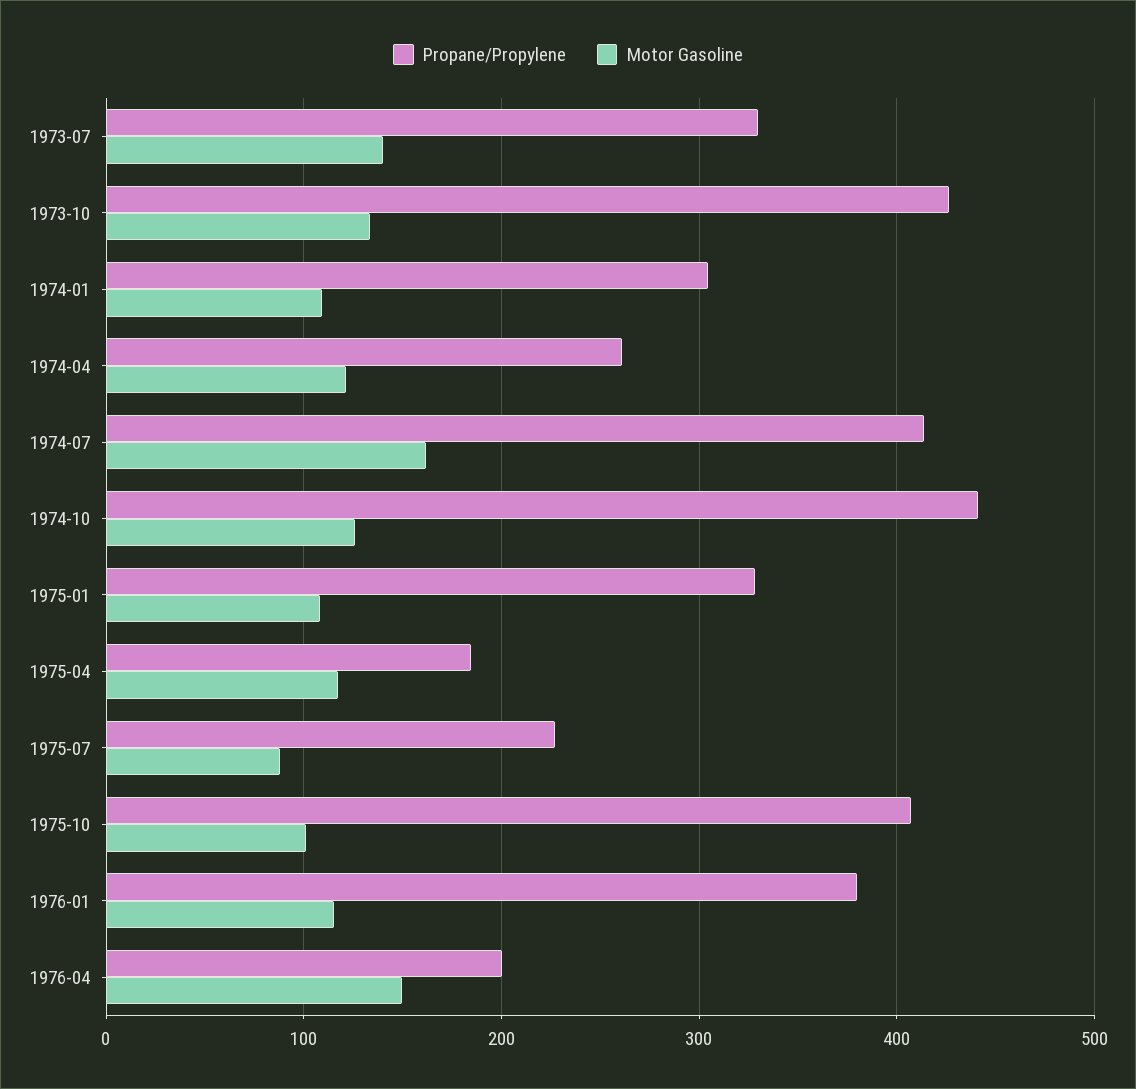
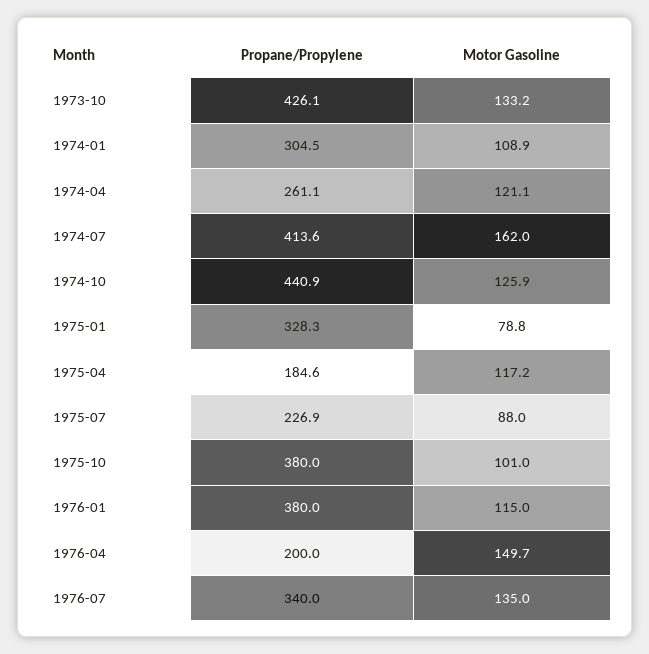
Propane/Propylene, 1973-07: 330 -> none
Motor Gasoline, 1973-07: 140 -> none
Motor Gasoline, 1975-01: 110 -> 78.8
Propane/Propylene, 1975-10: 410 -> 380
Propane/Propylene, 1976-07: none -> 340
Motor Gasoline, 1976-07: none -> 135

